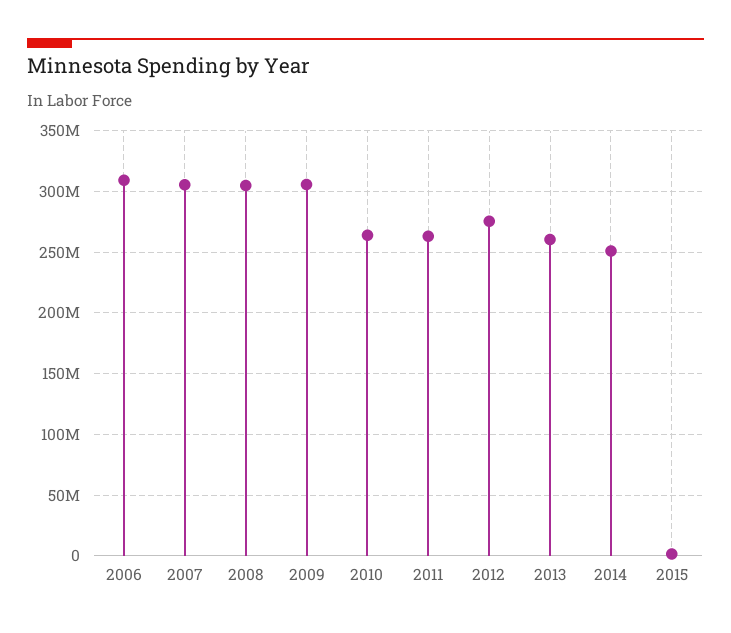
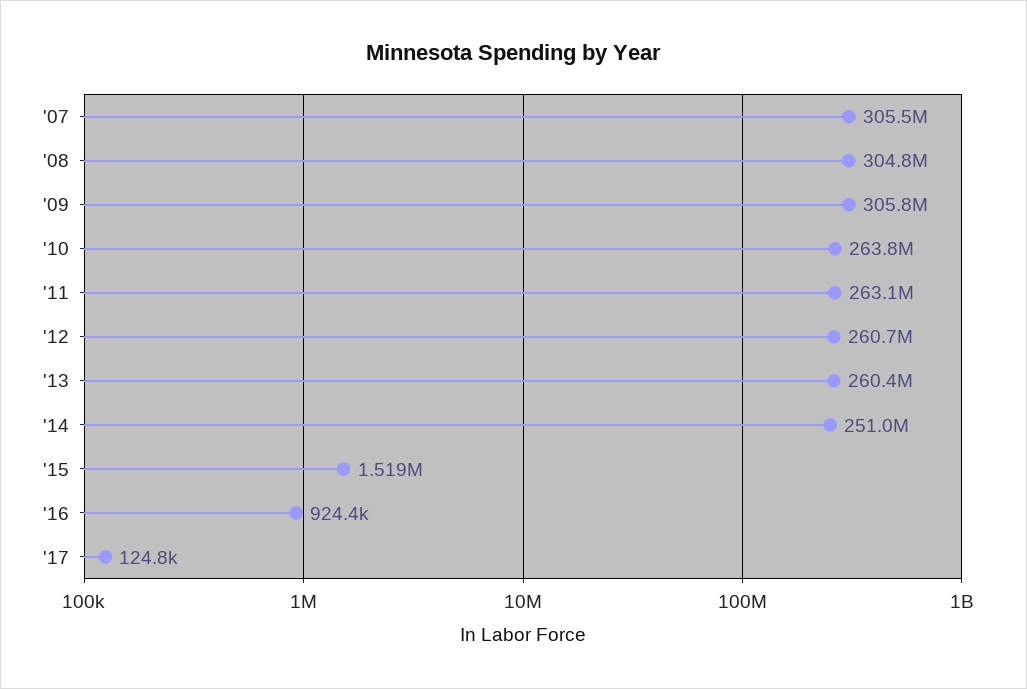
2006: 310000000 -> none
2012: 275000000 -> 260700000
'16: none -> 924400
'17: none -> 124800

